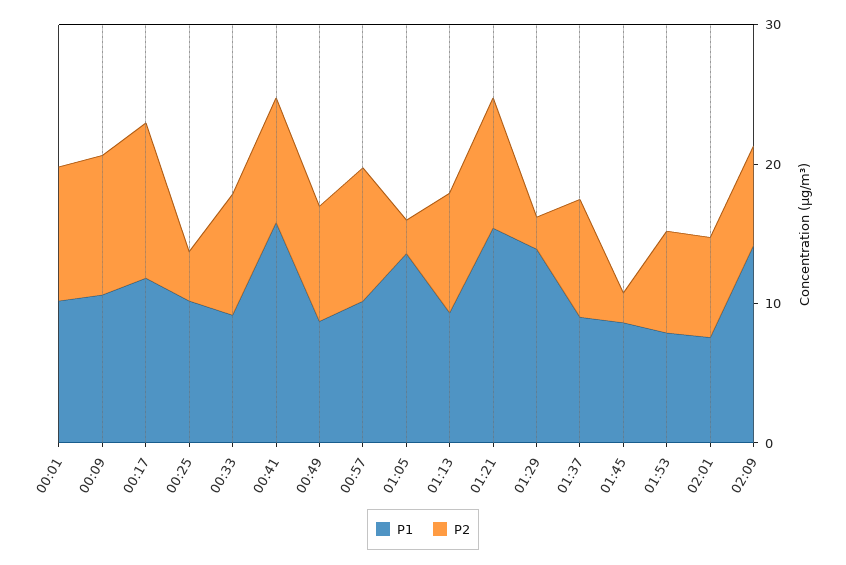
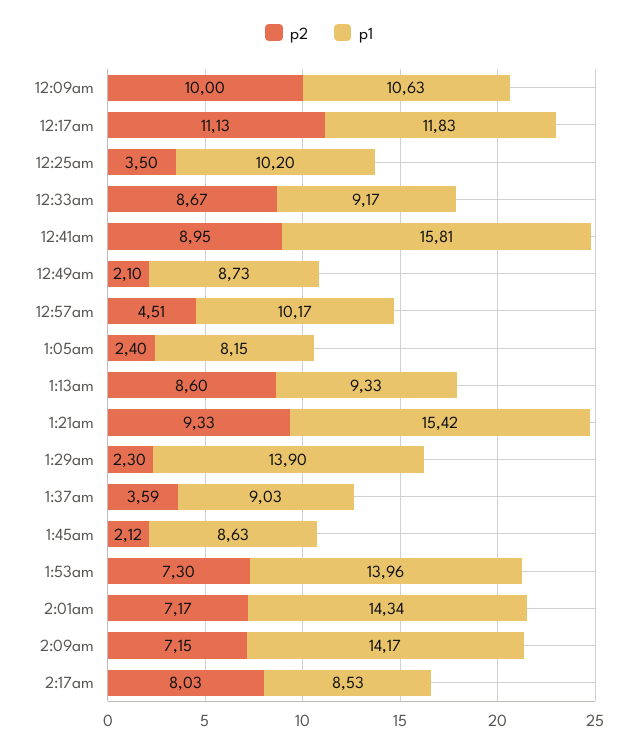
P1, 00:01: 10 -> none
P2, 00:01: 10 -> none
P2, 00:49: 8 -> 2.1
P2, 00:57: 10 -> 4.51
P1, 01:05: 14 -> 8.15
P2, 01:37: 8 -> 3.59
P1, 01:53: 8 -> 13.96
P1, 02:01: 8 -> 14.34
P2, 2:17am: none -> 8.03
P1, 2:17am: none -> 8.53

